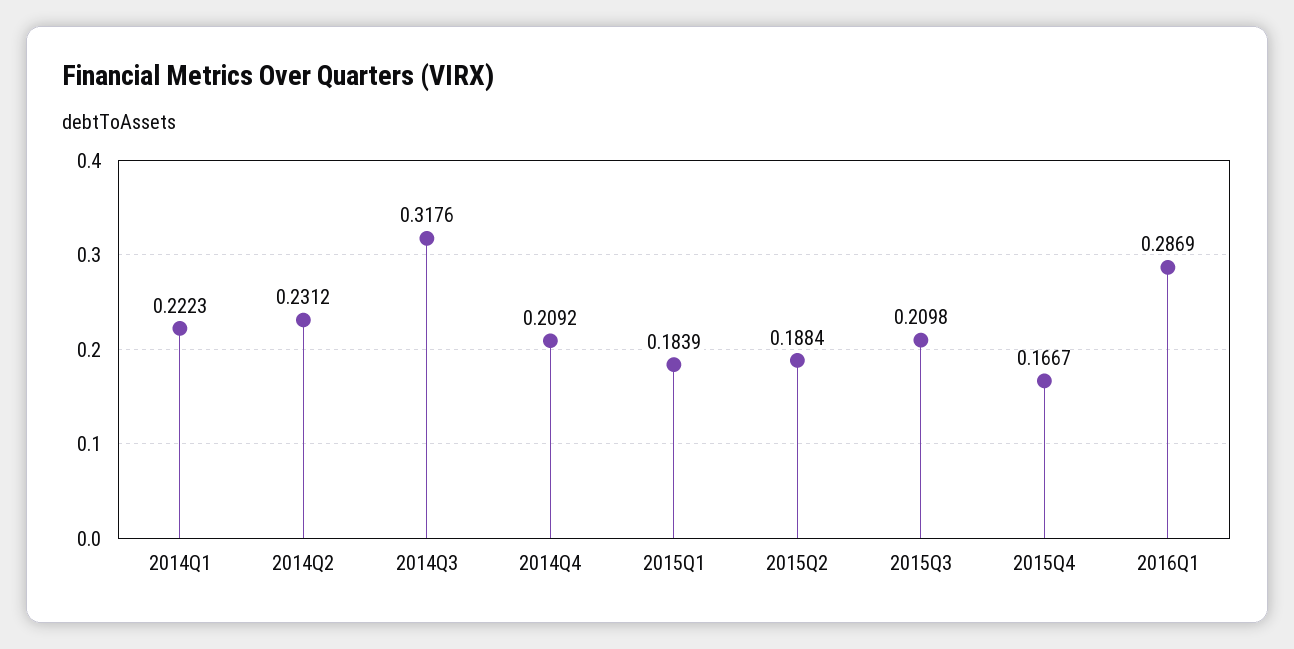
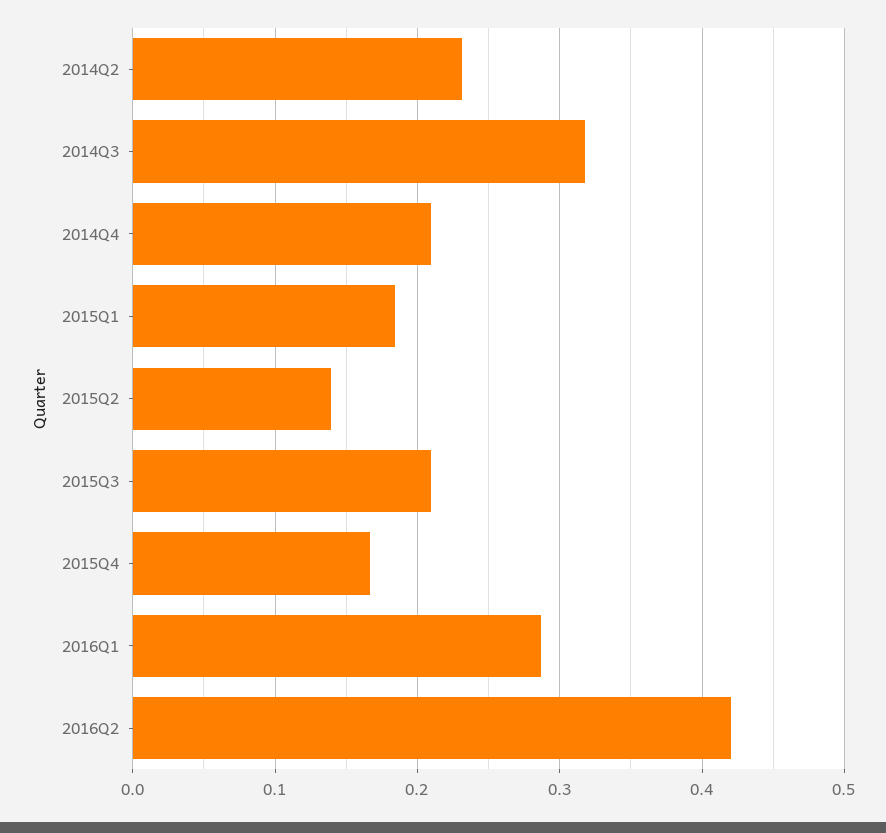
2014Q1: 0.2223 -> none
2015Q2: 0.1884 -> 0.14
2016Q2: none -> 0.42

